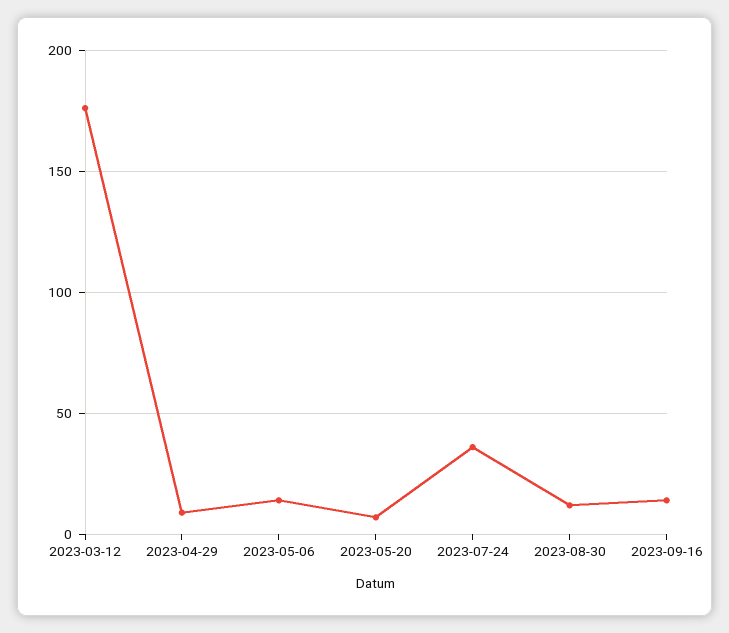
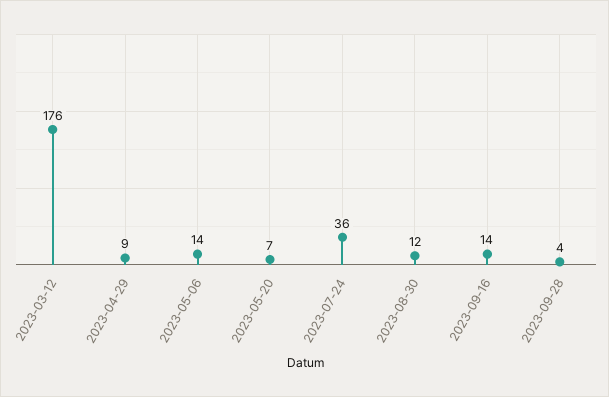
2023-09-28: none -> 4

